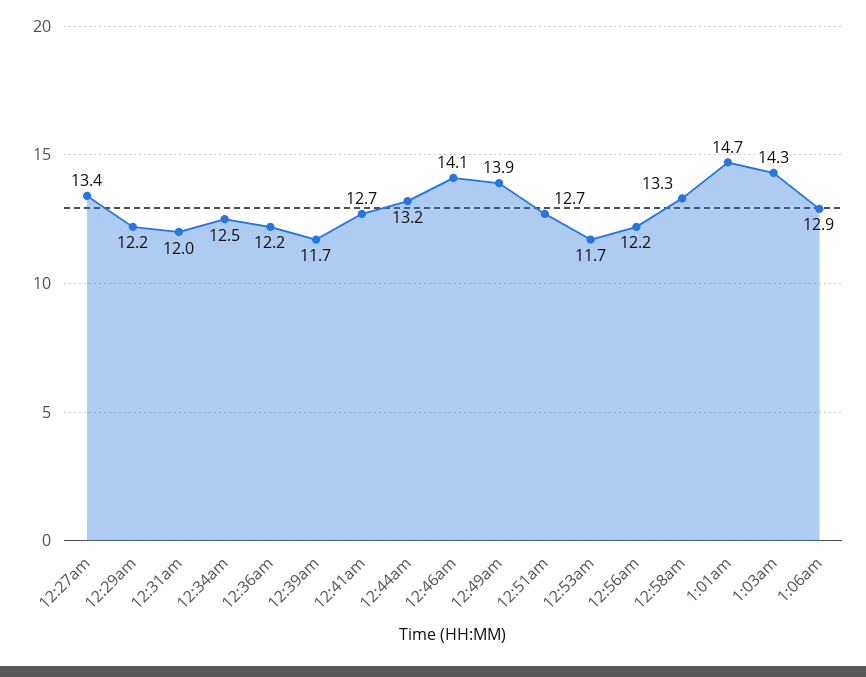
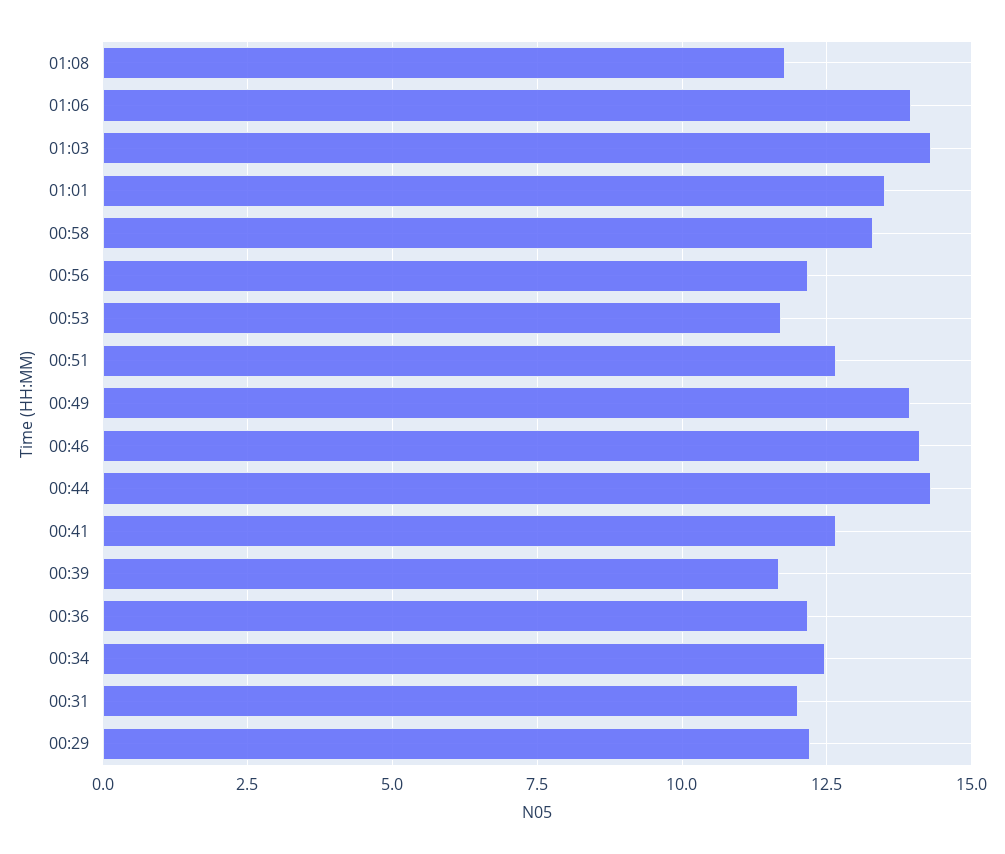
12:27am: 13.4 -> none
12:44am: 13.2 -> 14.25
1:01am: 14.7 -> 13.5
1:06am: 12.9 -> 14
01:08: none -> 11.75

